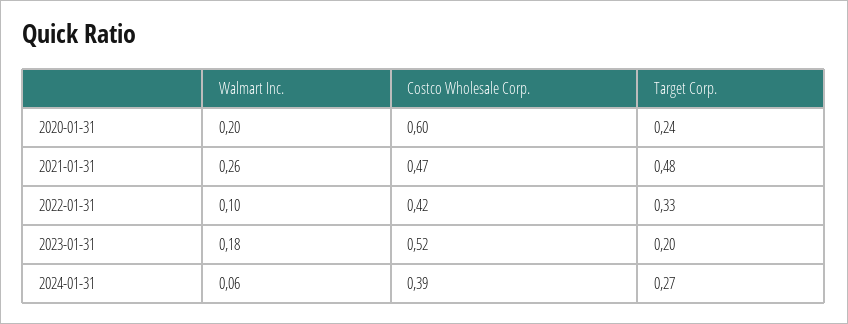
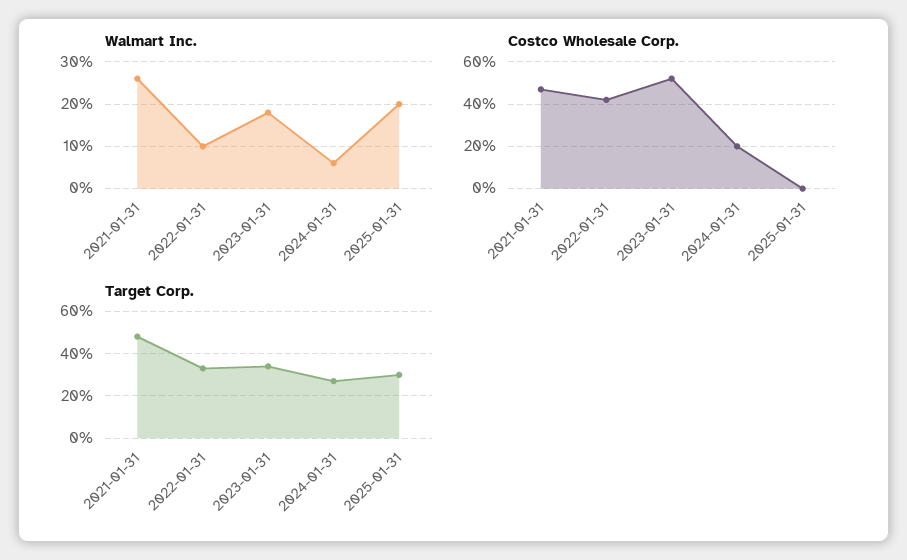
Walmart Inc., 2020-01-31: 0.2 -> none
Costco Wholesale Corp., 2020-01-31: 0.6 -> none
Target Corp., 2020-01-31: 0.24 -> none
Target Corp., 2023-01-31: 0.2 -> 0.35
Costco Wholesale Corp., 2024-01-31: 0.39 -> 0.2
Walmart Inc., 2025-01-31: none -> 0.2
Costco Wholesale Corp., 2025-01-31: none -> 0
Target Corp., 2025-01-31: none -> 0.3

